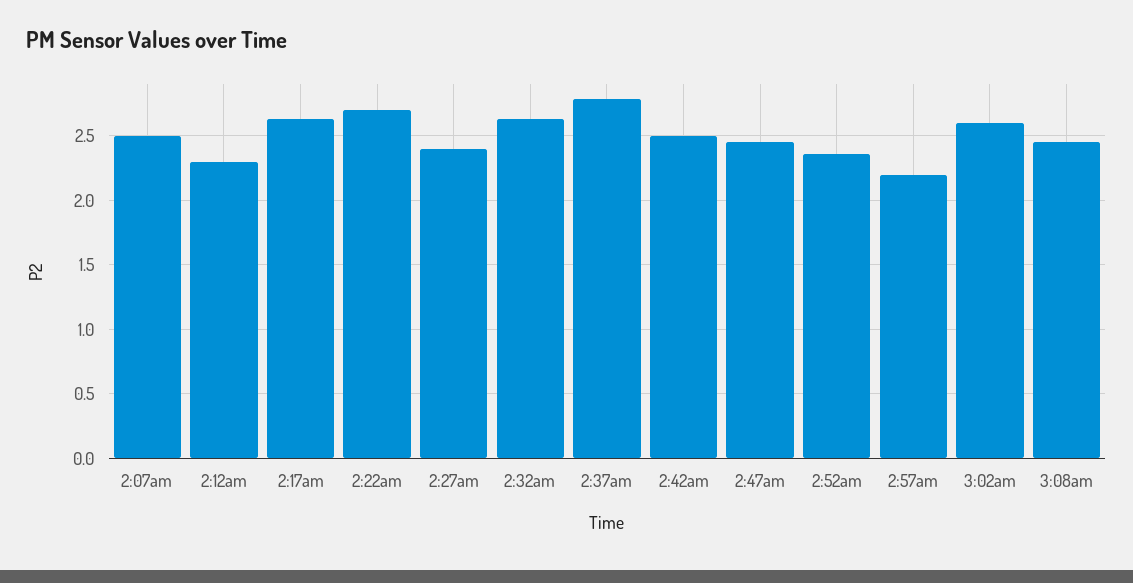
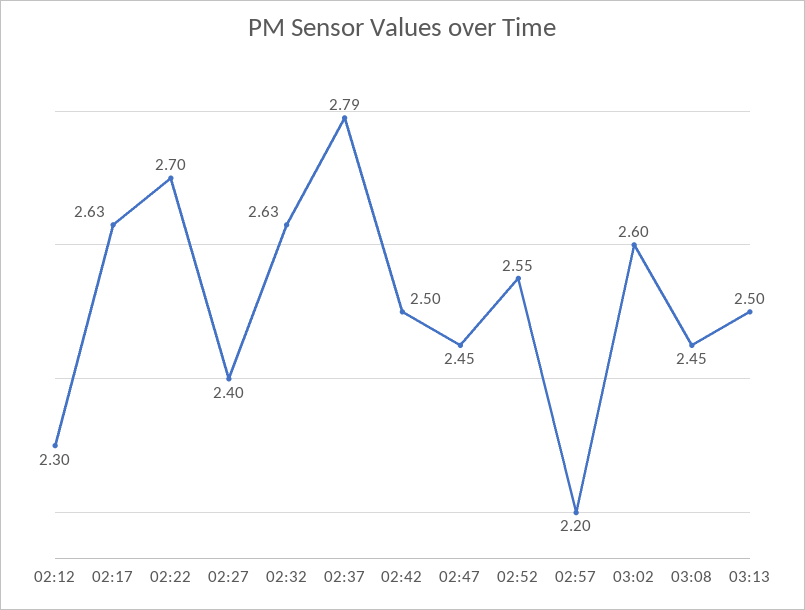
2:07am: 2.5 -> none
2:52am: 2.35 -> 2.55
03:13: none -> 2.5

